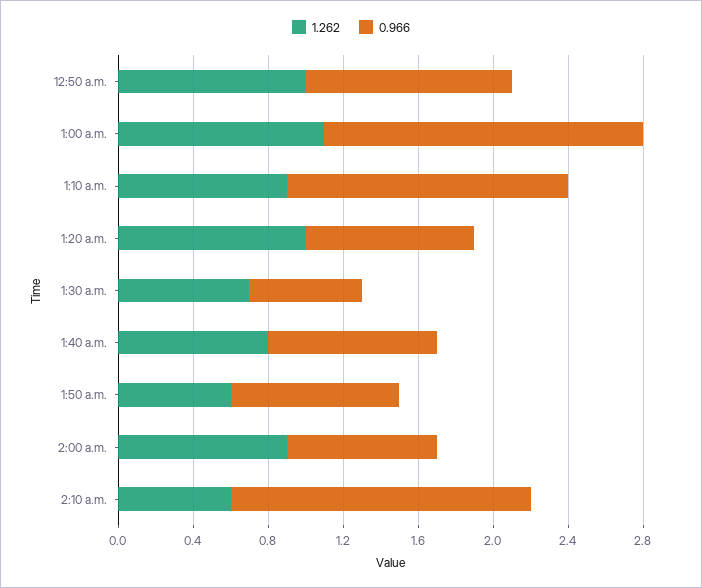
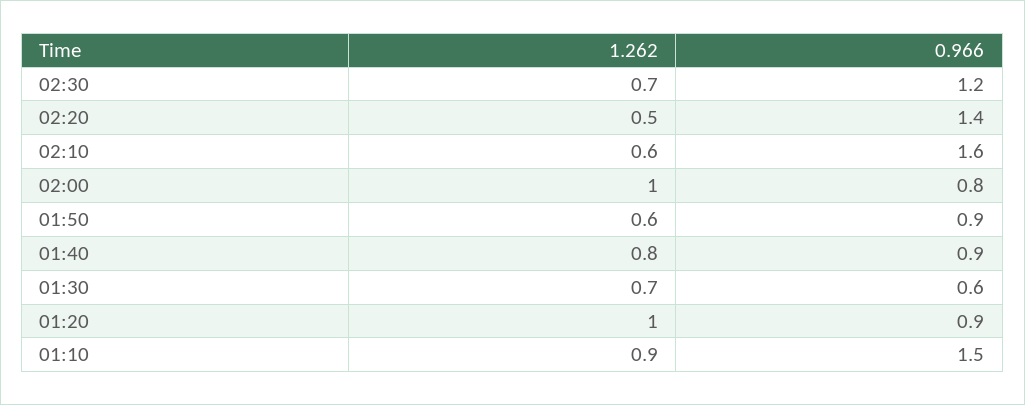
1.262, 12:50 a.m.: 1 -> none
0.966, 12:50 a.m.: 1.1 -> none
1.262, 1:00 a.m.: 1.1 -> none
0.966, 1:00 a.m.: 1.7 -> none
1.262, 2:00 a.m.: 0.9 -> 1
1.262, 02:30: none -> 0.7
0.966, 02:30: none -> 1.2
1.262, 02:20: none -> 0.5
0.966, 02:20: none -> 1.4

